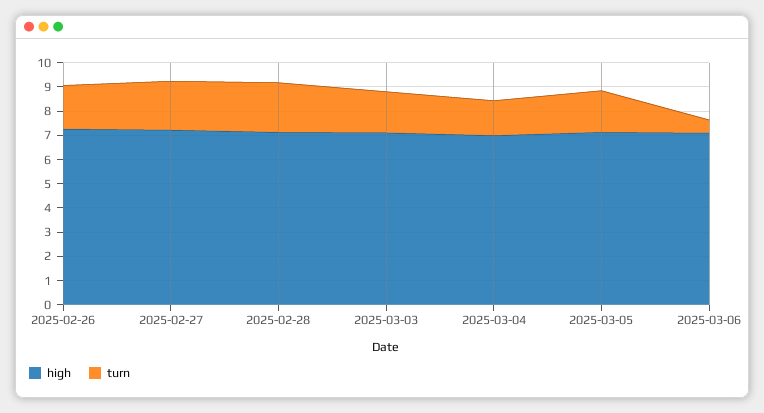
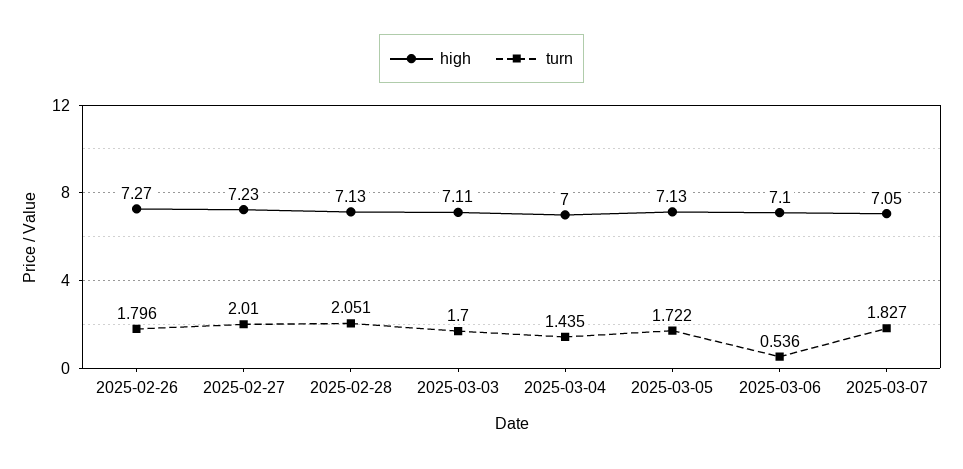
high, 2025-03-07: none -> 7.05
turn, 2025-03-07: none -> 1.827

